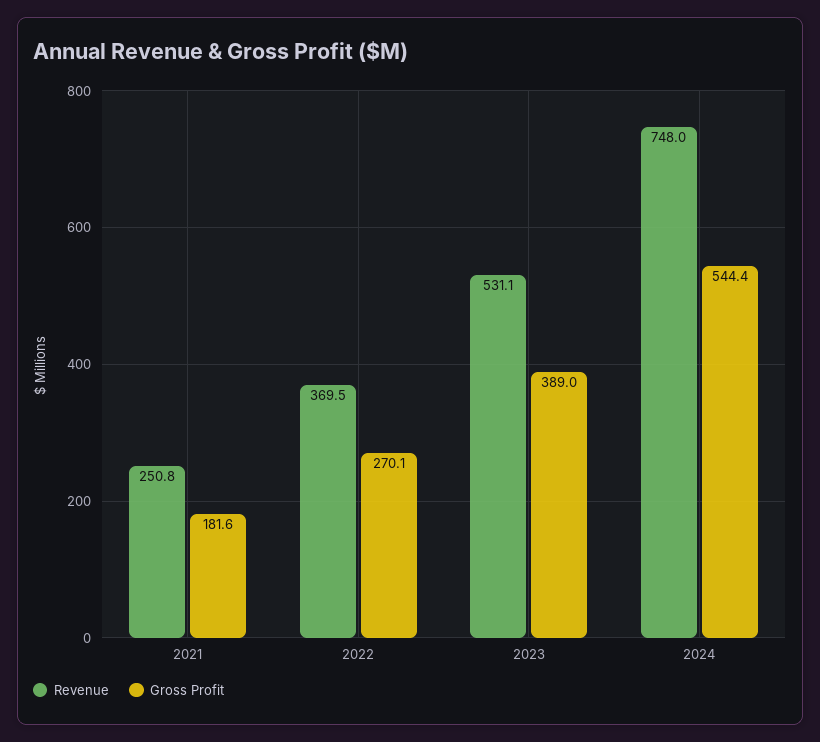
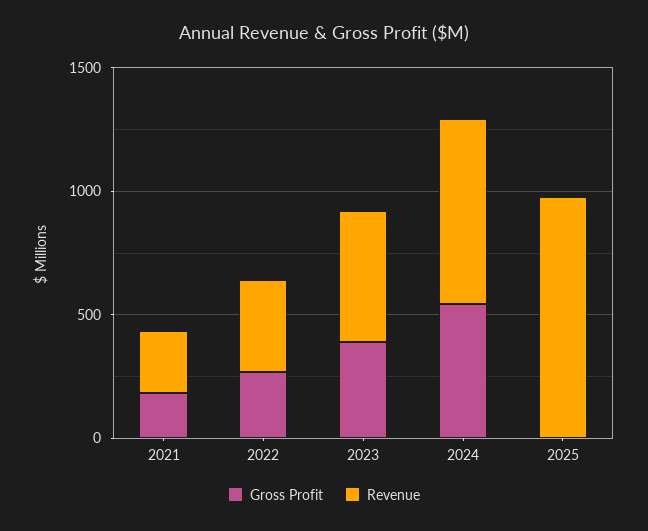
Gross Profit, 2025: none -> 0
Revenue, 2025: none -> 1000

